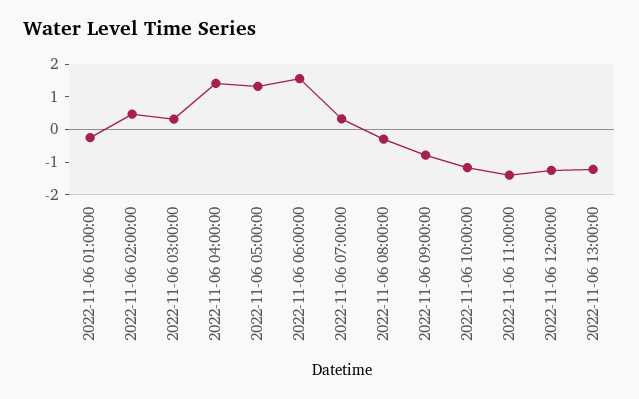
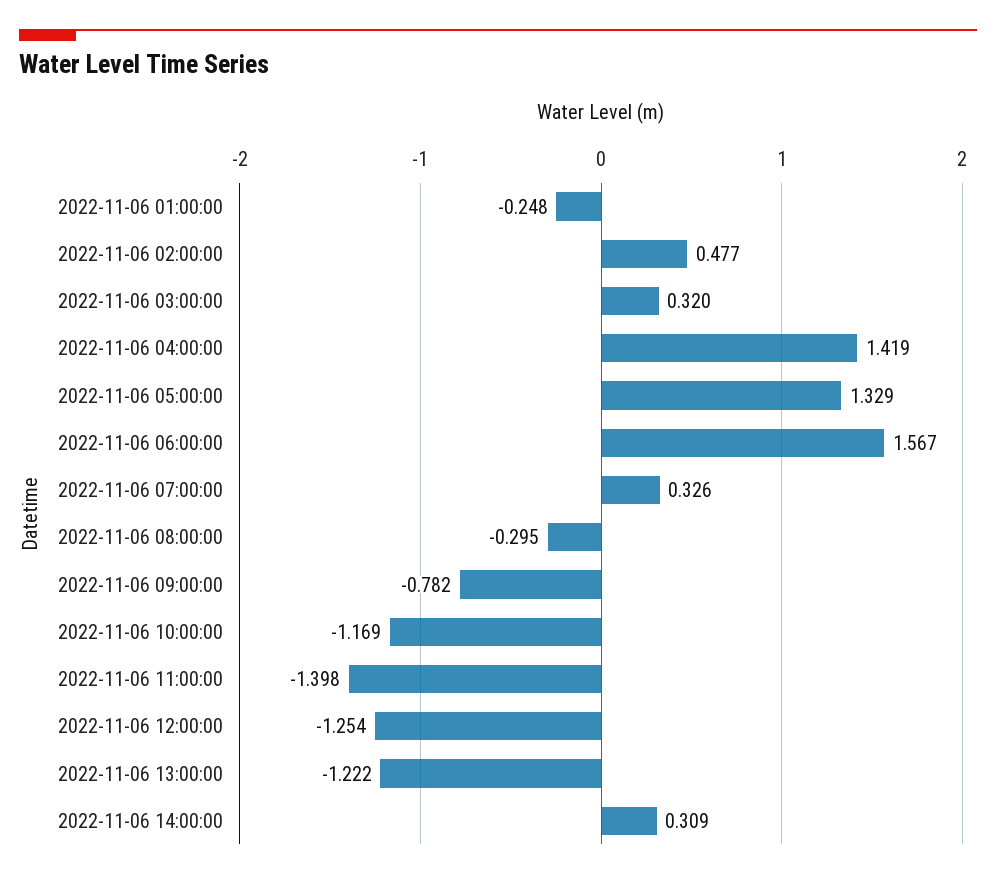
2022-11-06 14:00:00: none -> 0.309

